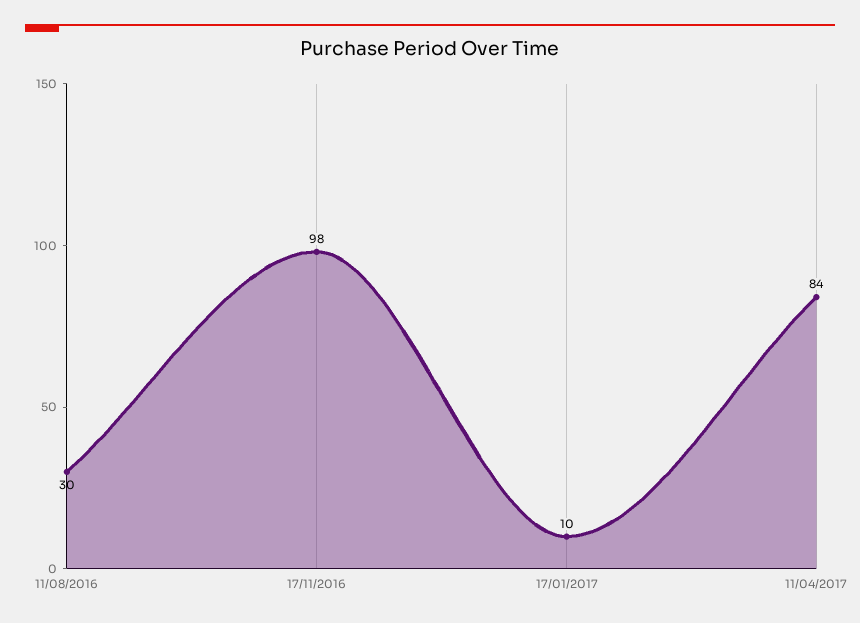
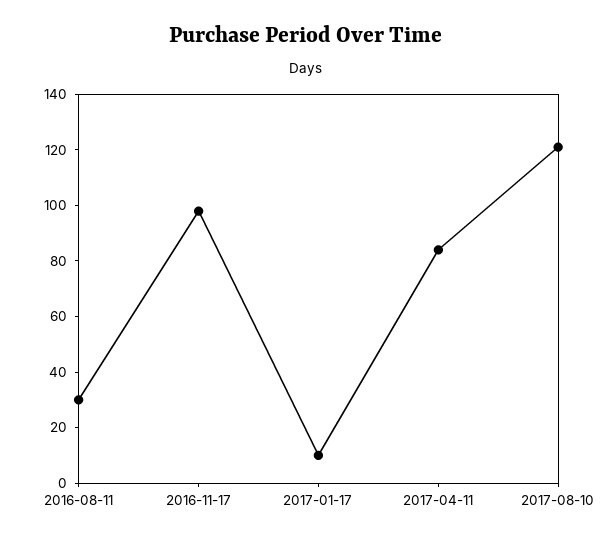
2017-08-10: none -> 120

